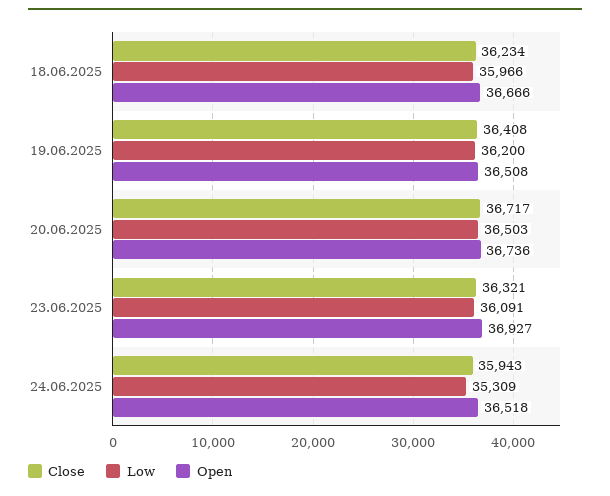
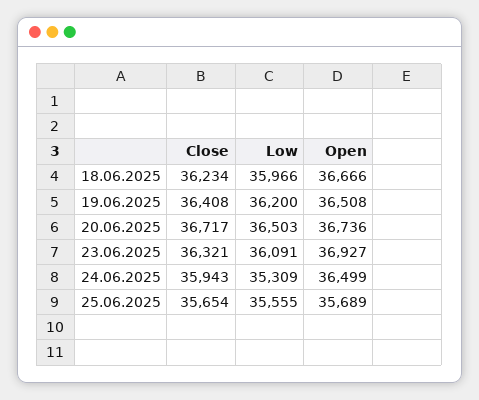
Open, 24.06.2025: 36518 -> 36499
Close, 25.06.2025: none -> 35654
Low, 25.06.2025: none -> 35555
Open, 25.06.2025: none -> 35689

